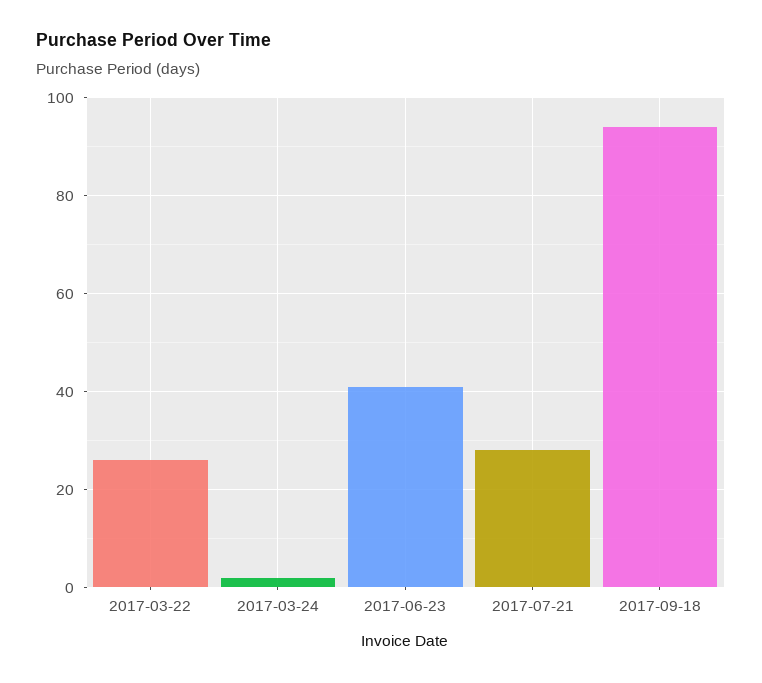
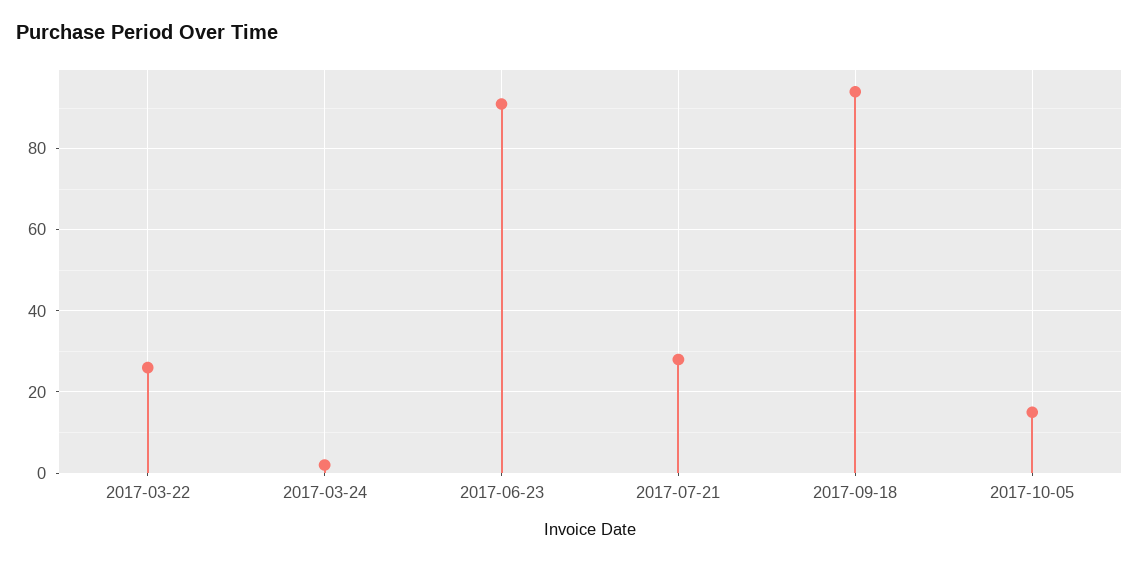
2017-06-23: 40 -> 90
2017-10-05: none -> 15

